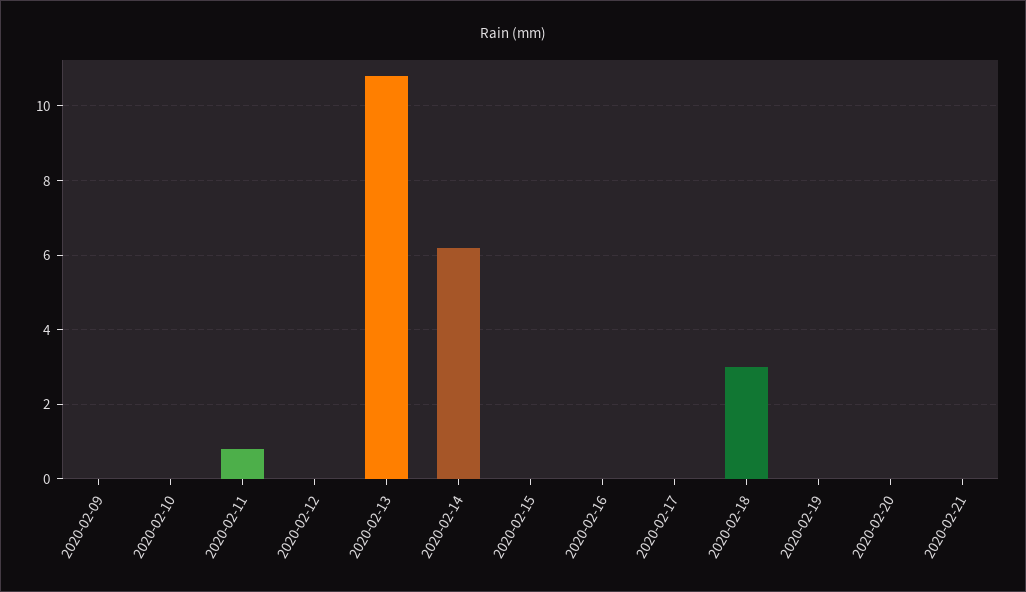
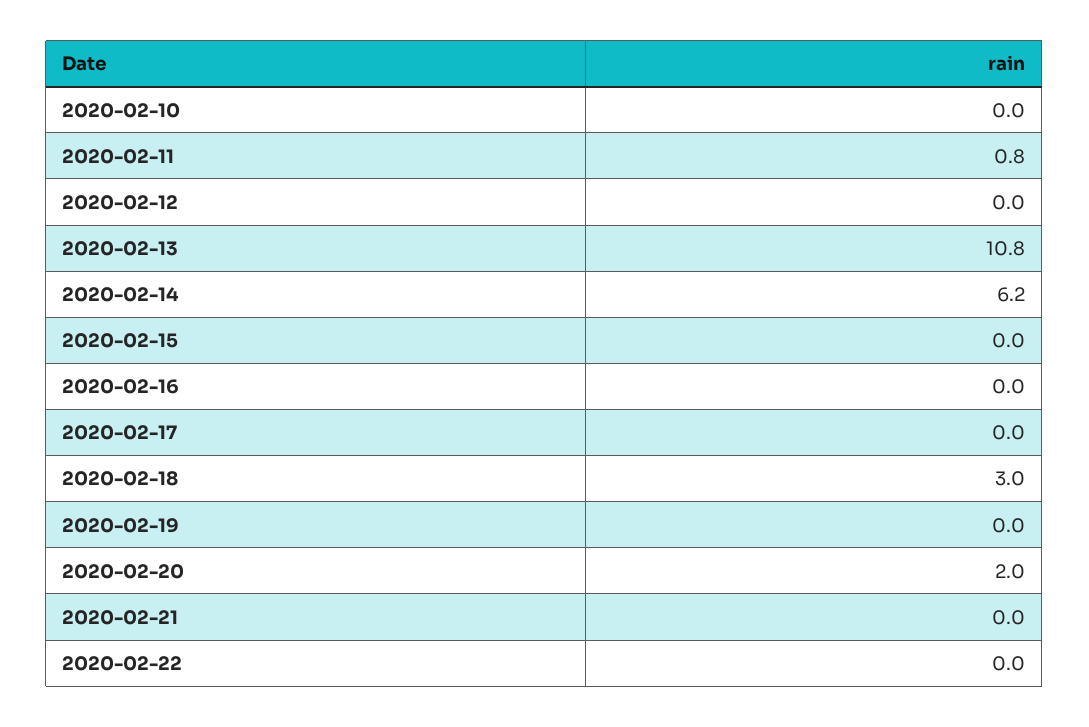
2020-02-09: 0 -> none
2020-02-20: 0 -> 2
2020-02-22: none -> 0

